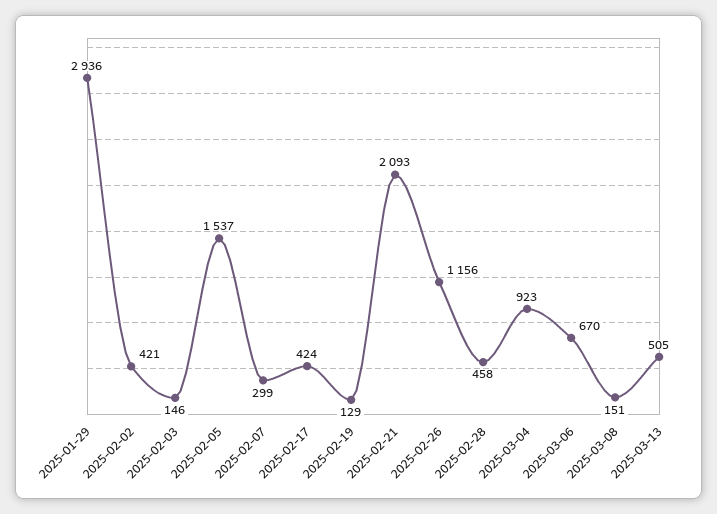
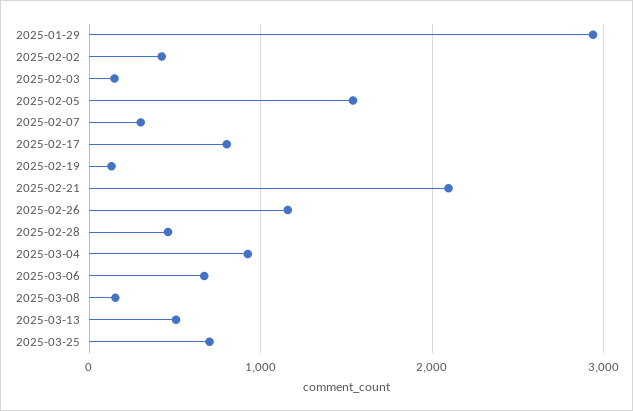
2025-02-17: 424 -> 800
2025-03-25: none -> 700

